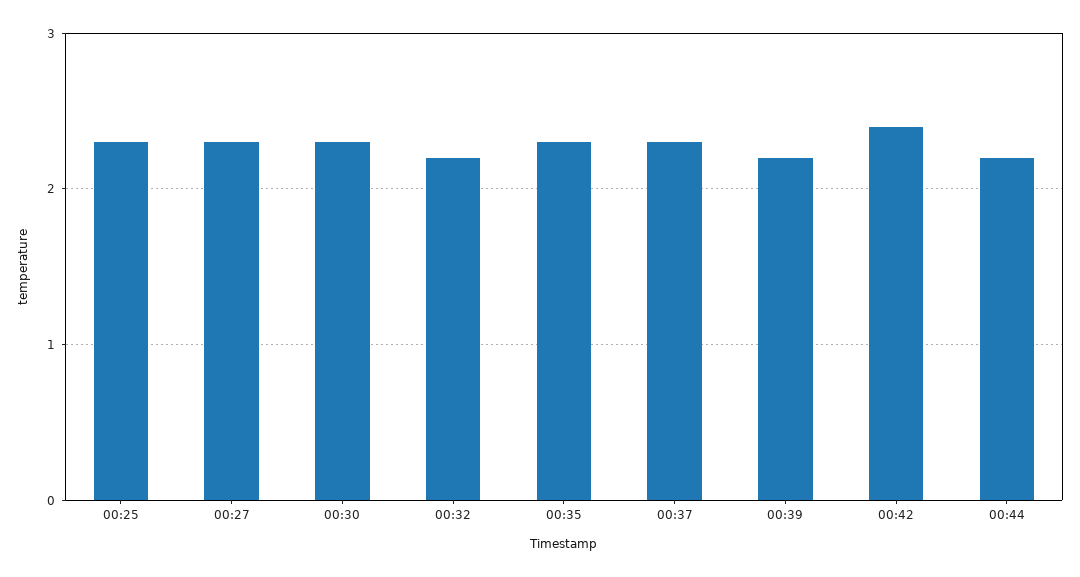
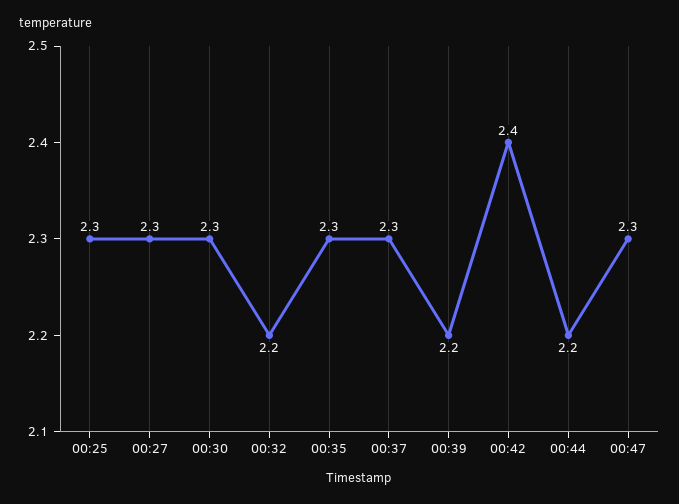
00:47: none -> 2.3

